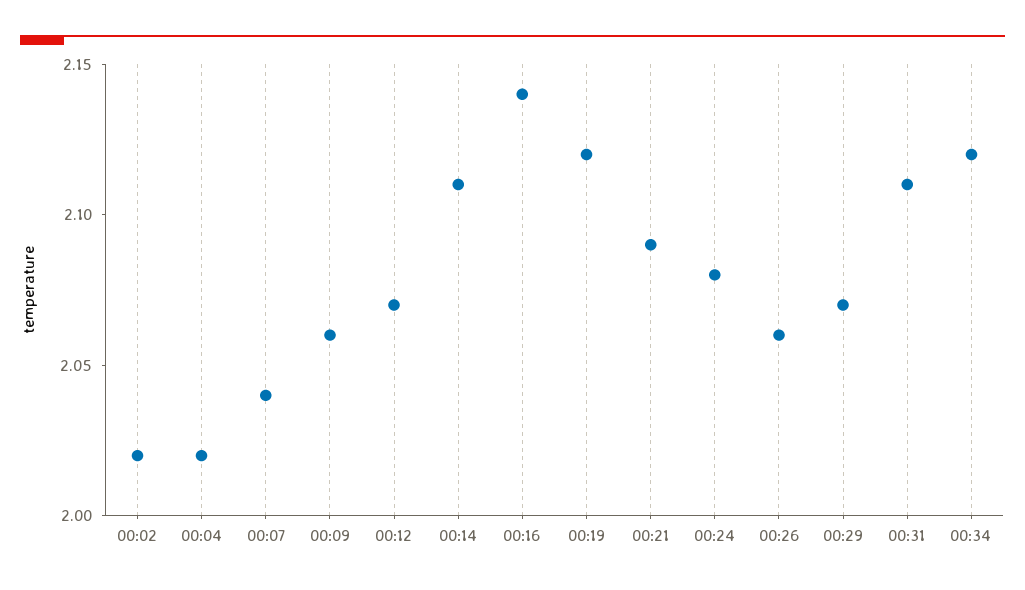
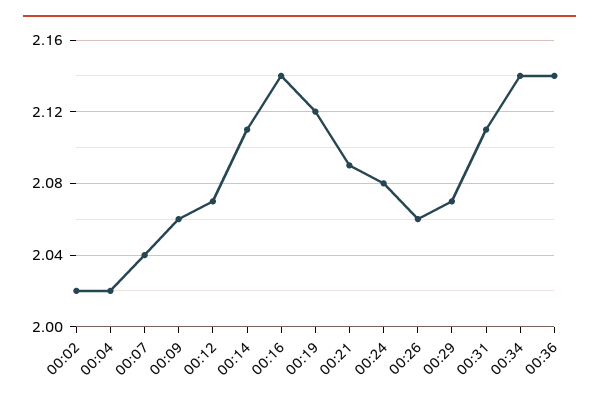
00:34: 2.12 -> 2.14
00:36: none -> 2.14

